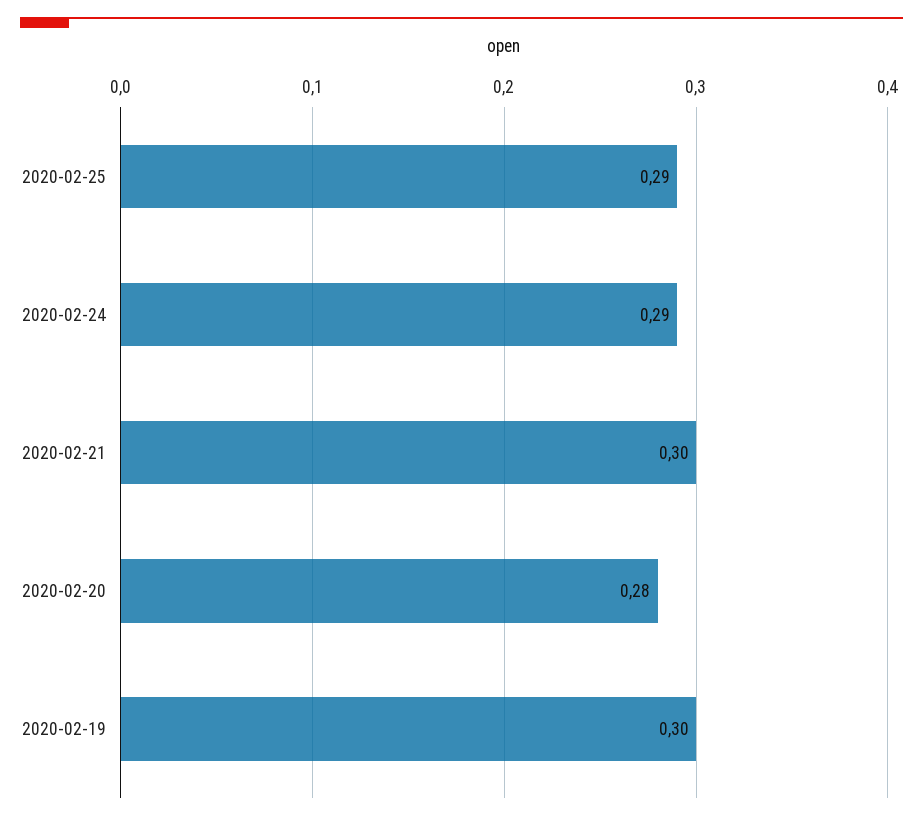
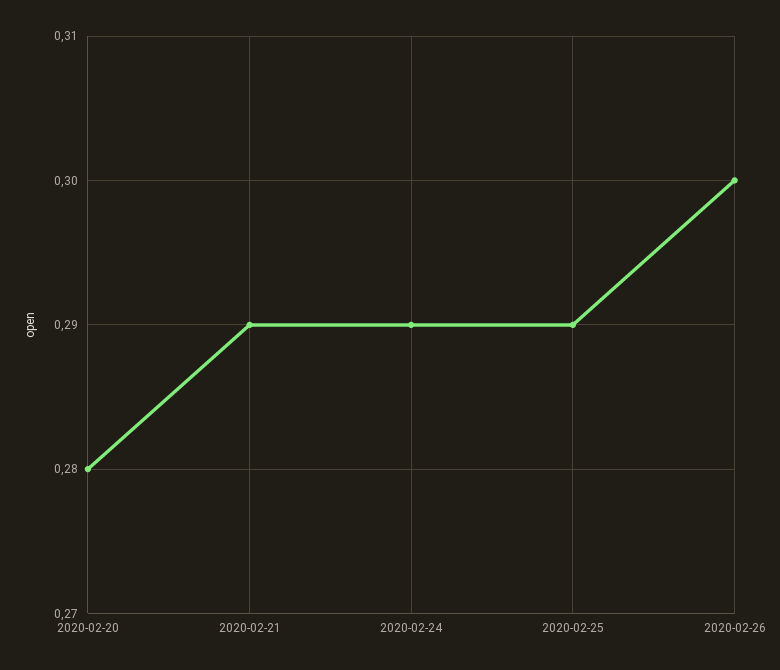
2020-02-21: 0.3 -> 0.29
2020-02-19: 0.3 -> none
2020-02-26: none -> 0.3

